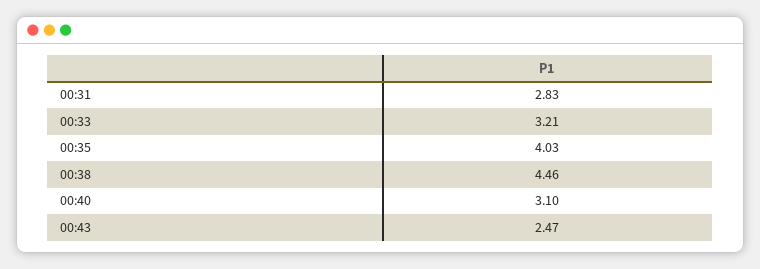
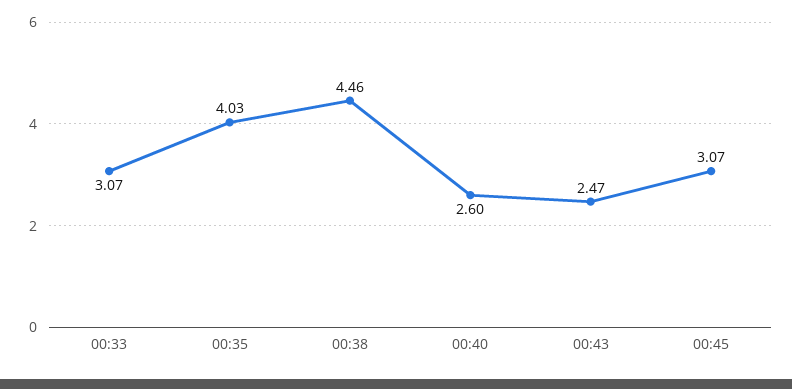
00:31: 2.83 -> none
00:33: 3.21 -> 3.07
00:40: 3.1 -> 2.6
00:45: none -> 3.07

